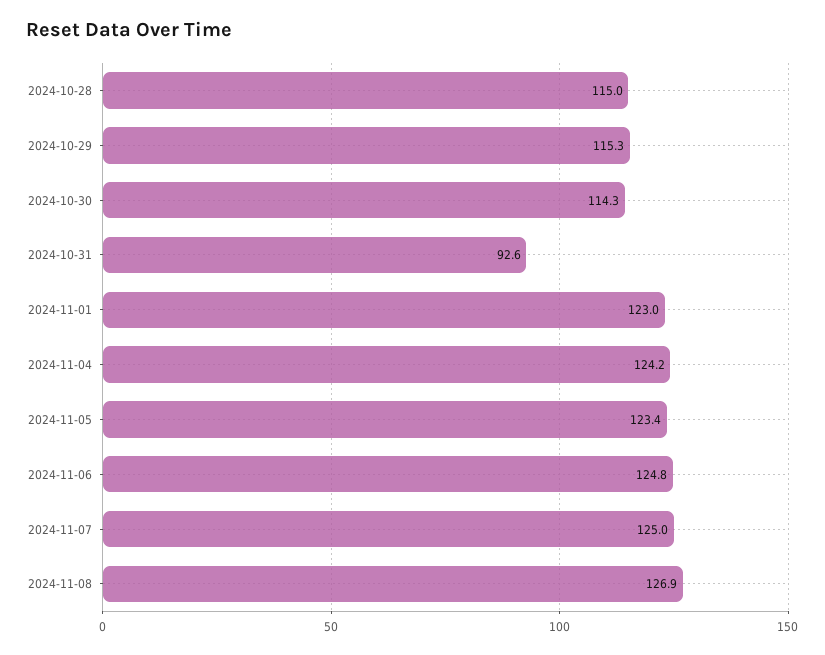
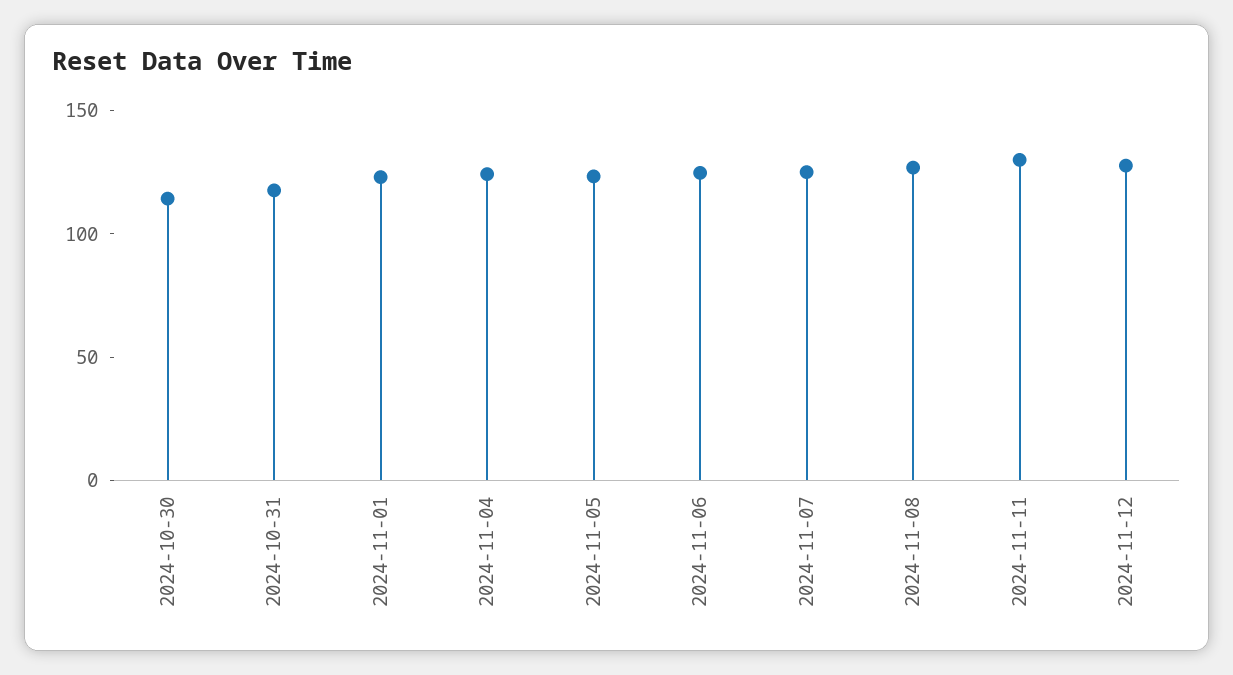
2024-10-28: 115 -> none
2024-10-29: 115.3 -> none
2024-10-31: 92.6 -> 120
2024-11-11: none -> 130
2024-11-12: none -> 130

